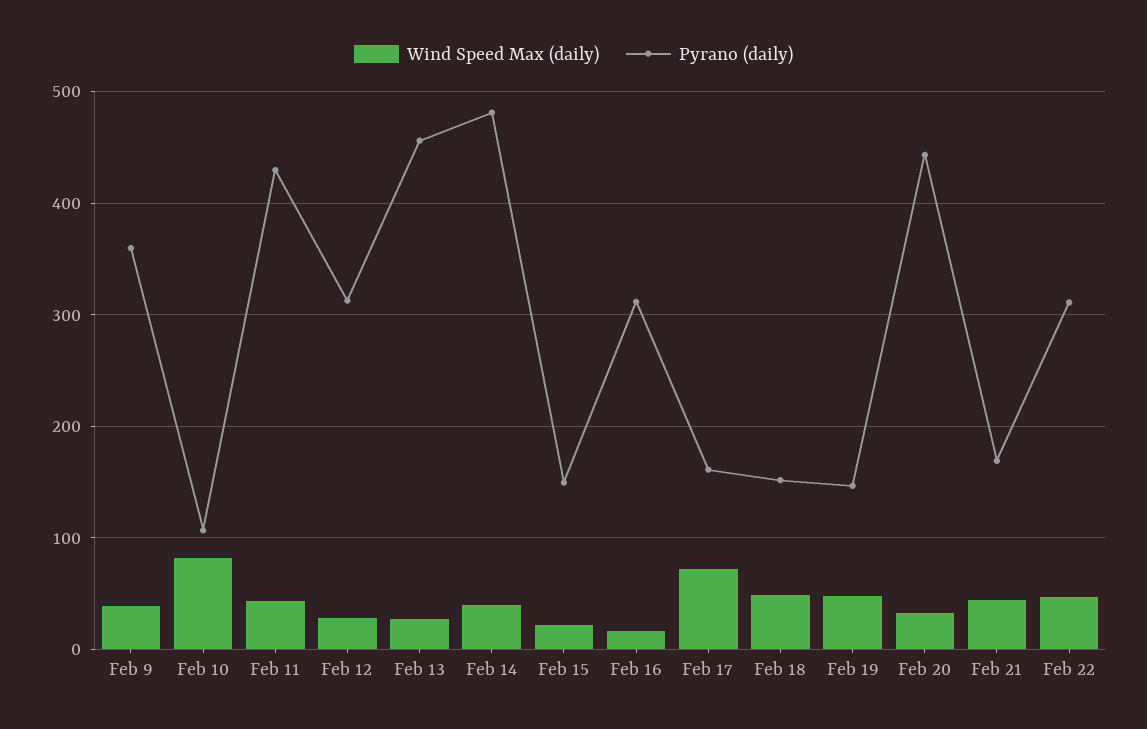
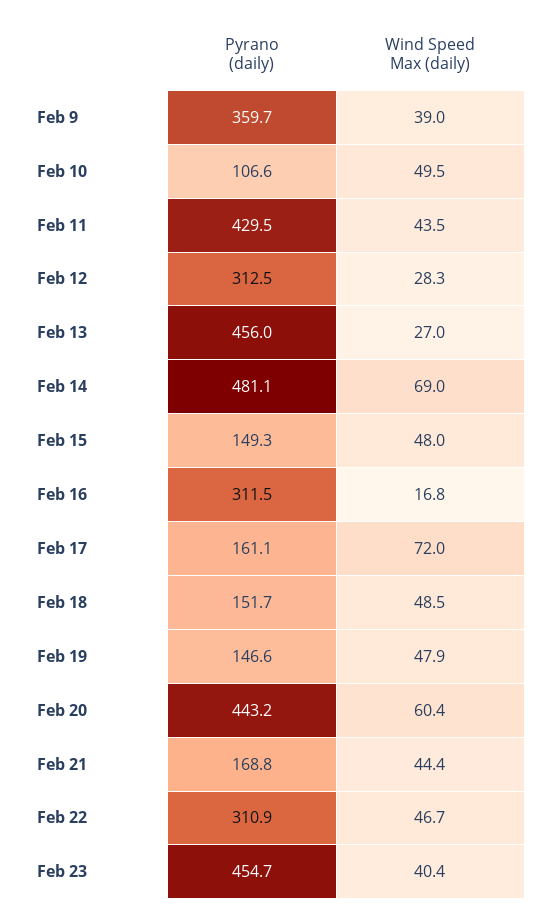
Wind Speed Max (daily), Feb 10: 80 -> 49.5
Wind Speed Max (daily), Feb 14: 40 -> 69
Wind Speed Max (daily), Feb 15: 20 -> 48
Wind Speed Max (daily), Feb 20: 30 -> 60.4
Pyrano (daily), Feb 23: none -> 454.7
Wind Speed Max (daily), Feb 23: none -> 40.4

